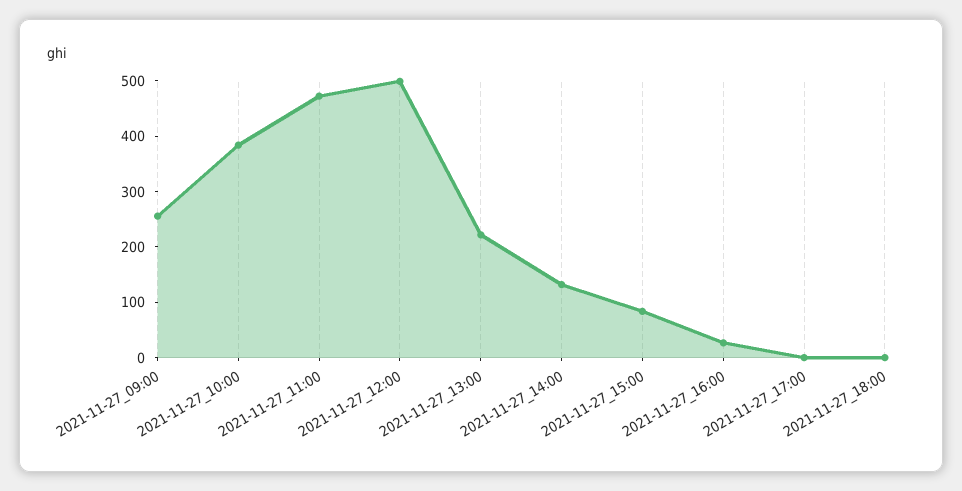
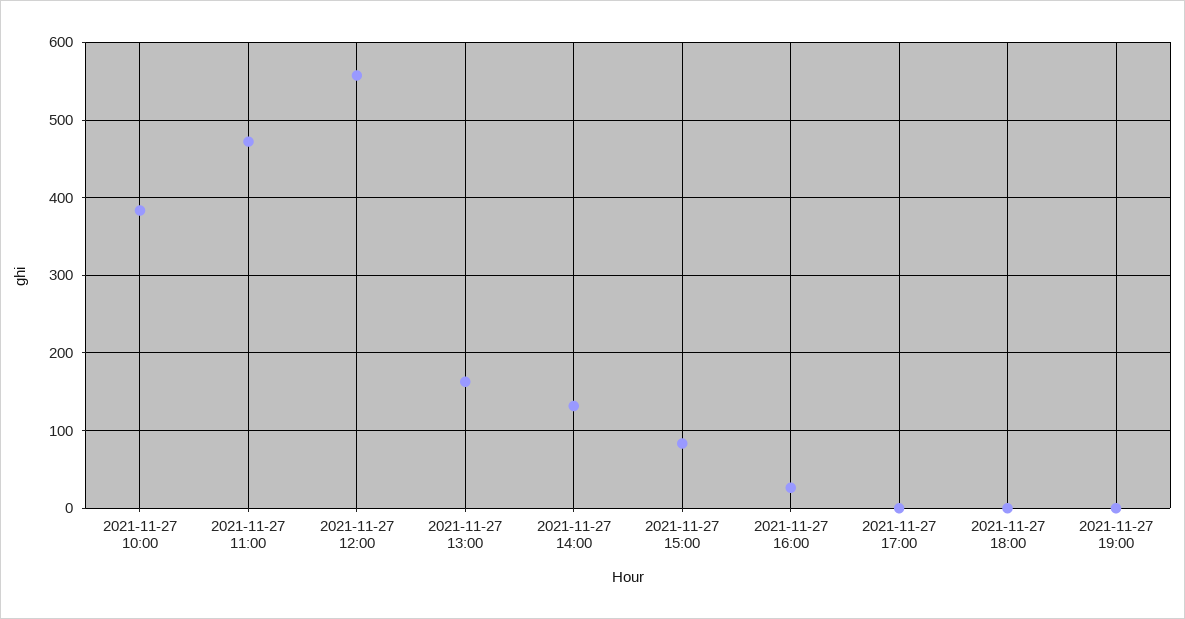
2021-11-27_09:00: 260 -> none
2021-11-27_12:00: 500 -> 560
2021-11-27_13:00: 220 -> 160
2021-11-27 19:00: none -> 0

